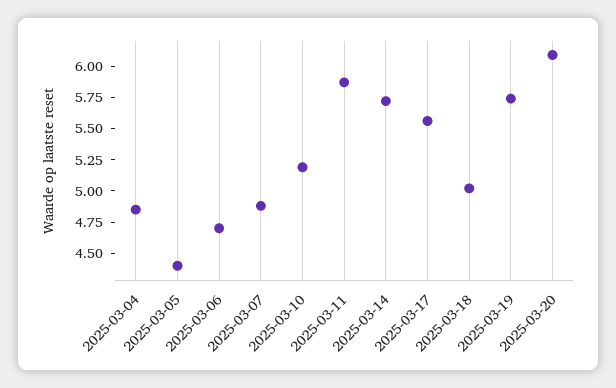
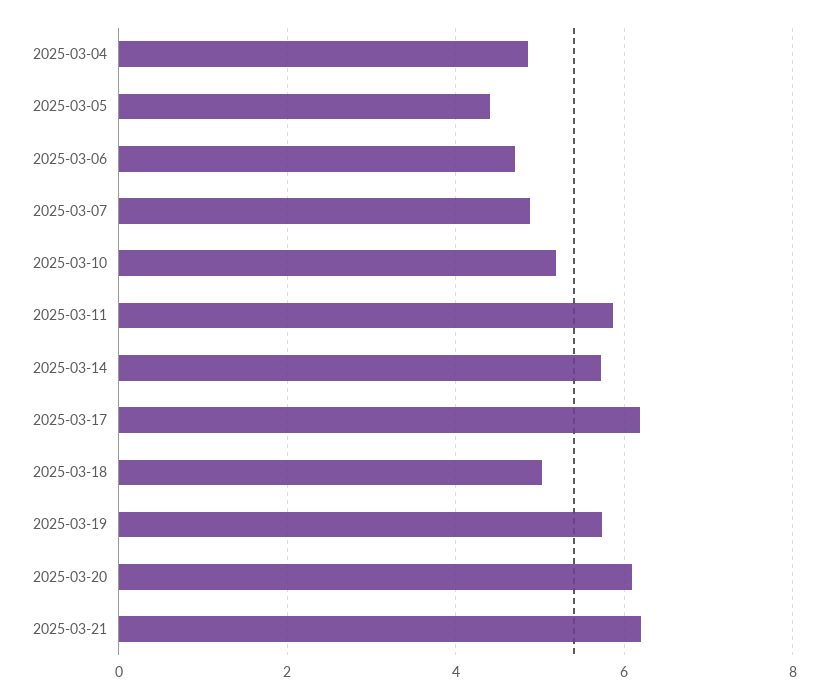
2025-03-17: 5.5 -> 6.2
2025-03-21: none -> 6.2

